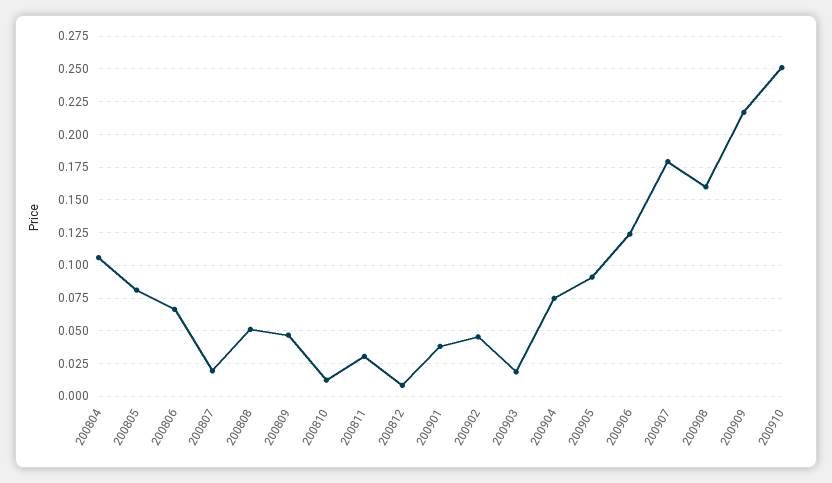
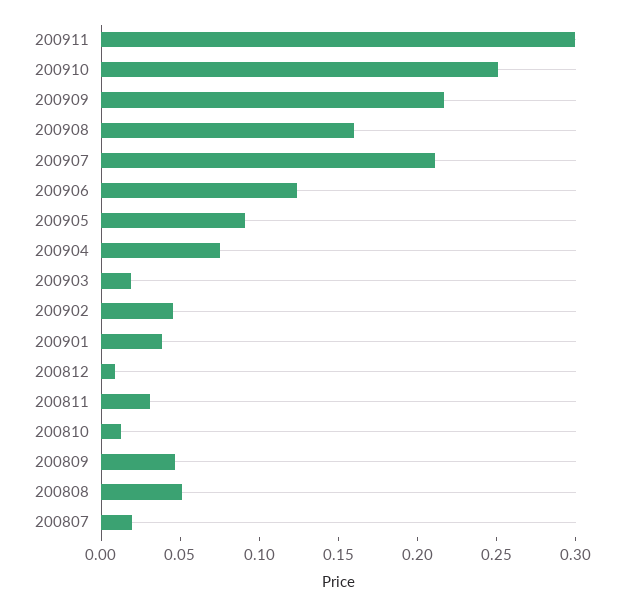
200804: 0.105 -> none
200805: 0.08 -> none
200806: 0.065 -> none
200907: 0.18 -> 0.21
200911: none -> 0.3

